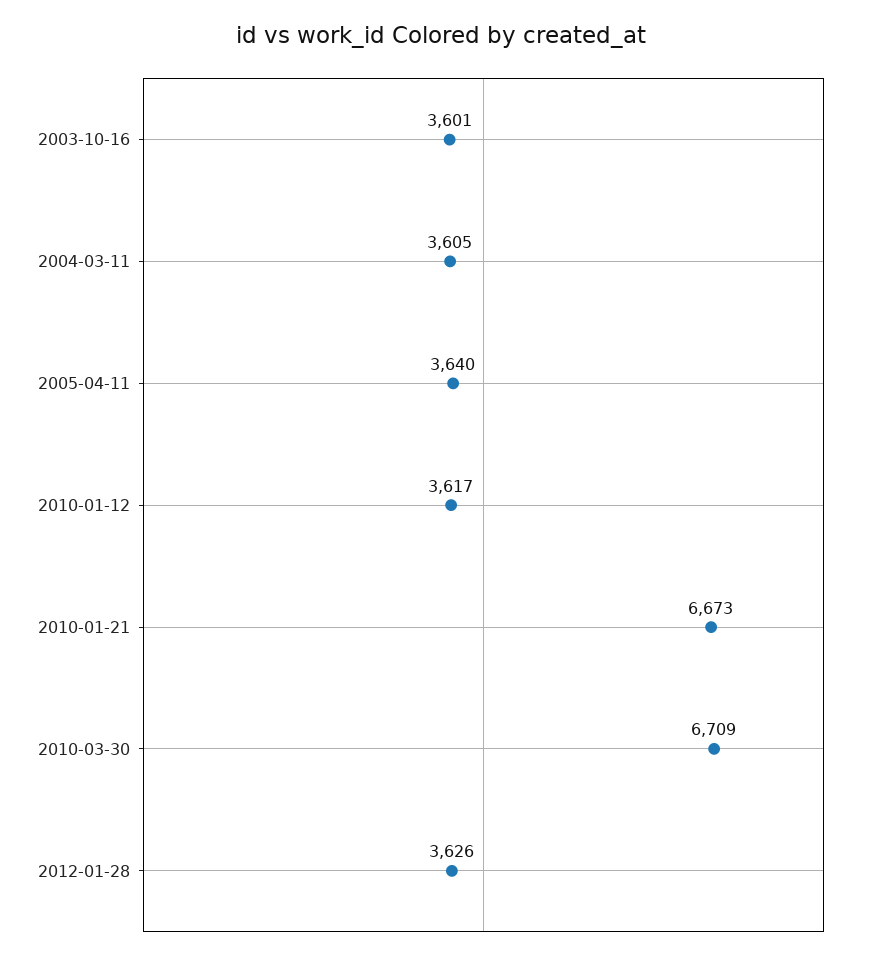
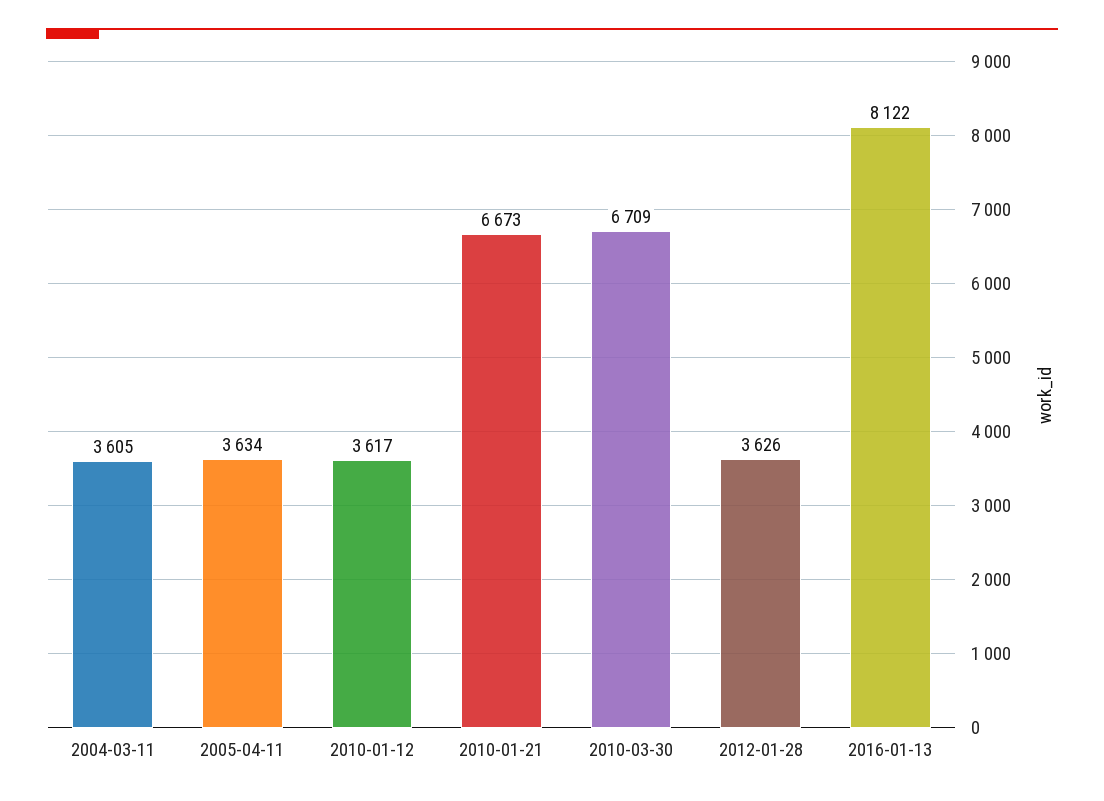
2003-10-16: 3601 -> none
2005-04-11: 3640 -> 3634
2016-01-13: none -> 8122

